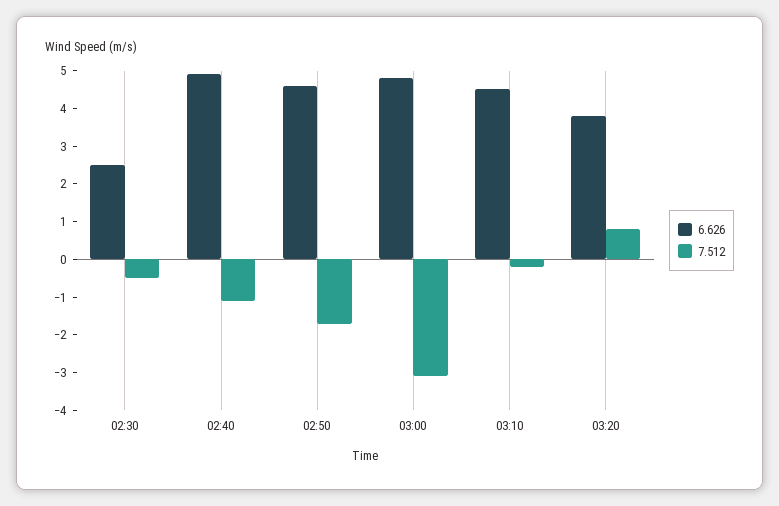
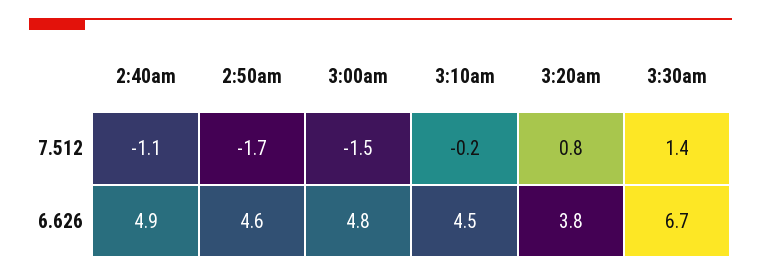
6.626, 02:30: 2.5 -> none
7.512, 02:30: -0.5 -> none
7.512, 03:00: -3 -> -1.5
7.512, 3:30am: none -> 1.4
6.626, 3:30am: none -> 6.7

